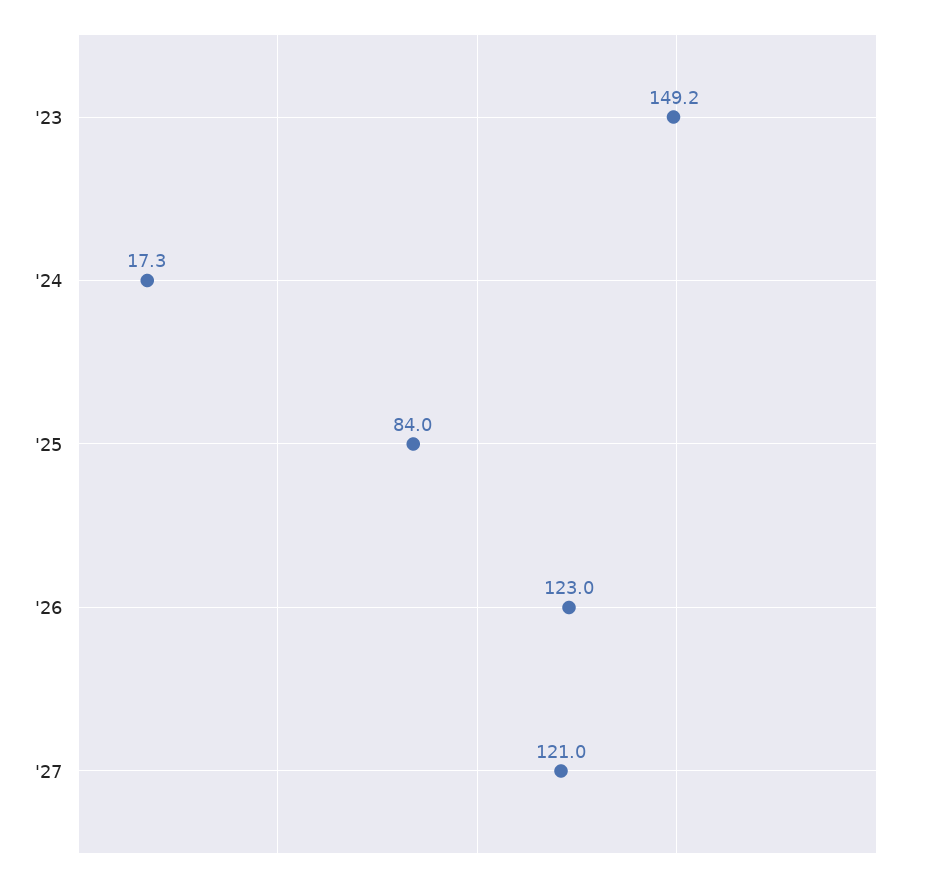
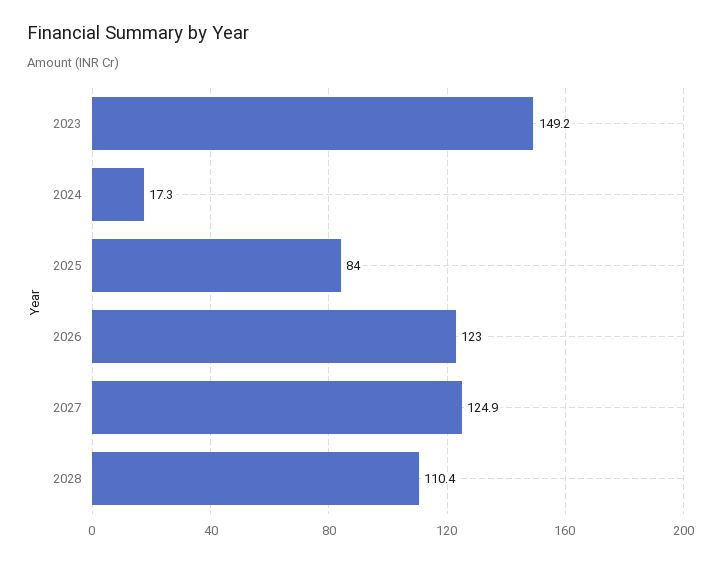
'27: 121 -> 124.9
2028: none -> 110.4

